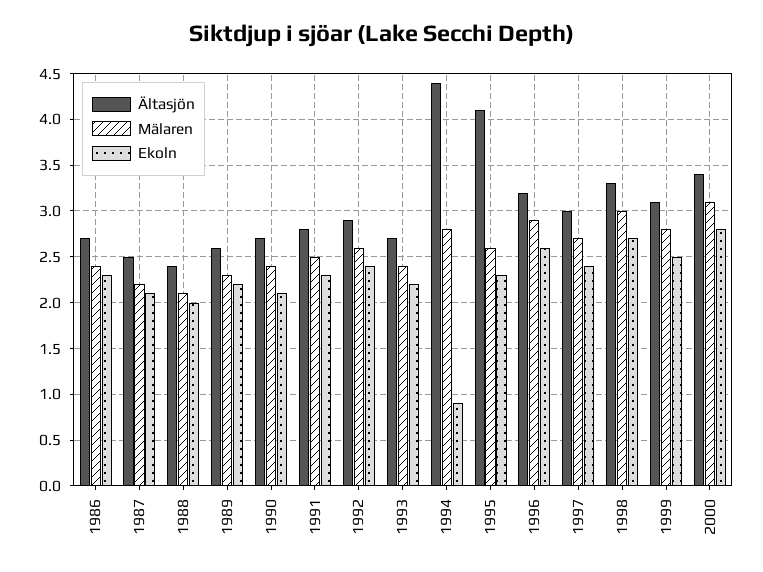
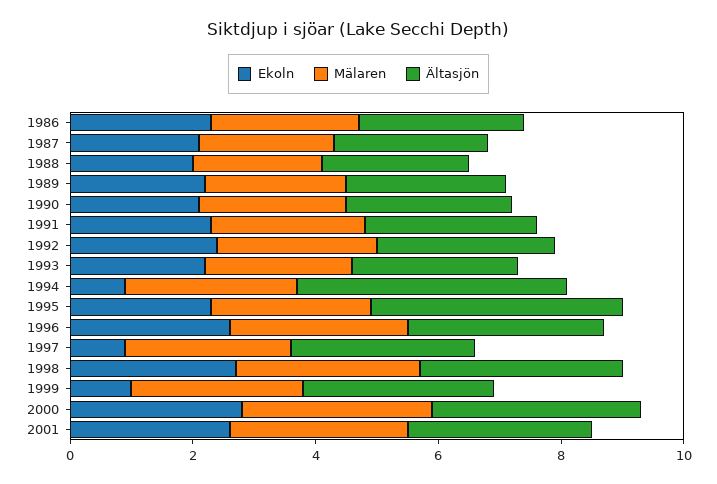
Ekoln, 1997: 2.4 -> 1
Ekoln, 1999: 2.5 -> 1
Ekoln, 2001: none -> 2.5
Mälaren, 2001: none -> 3
Ältasjön, 2001: none -> 3

